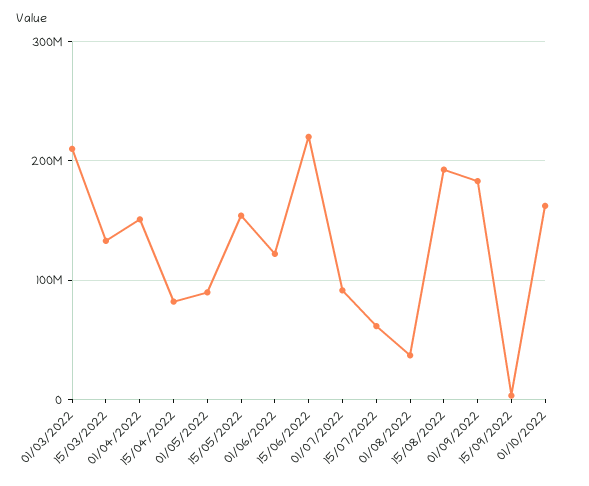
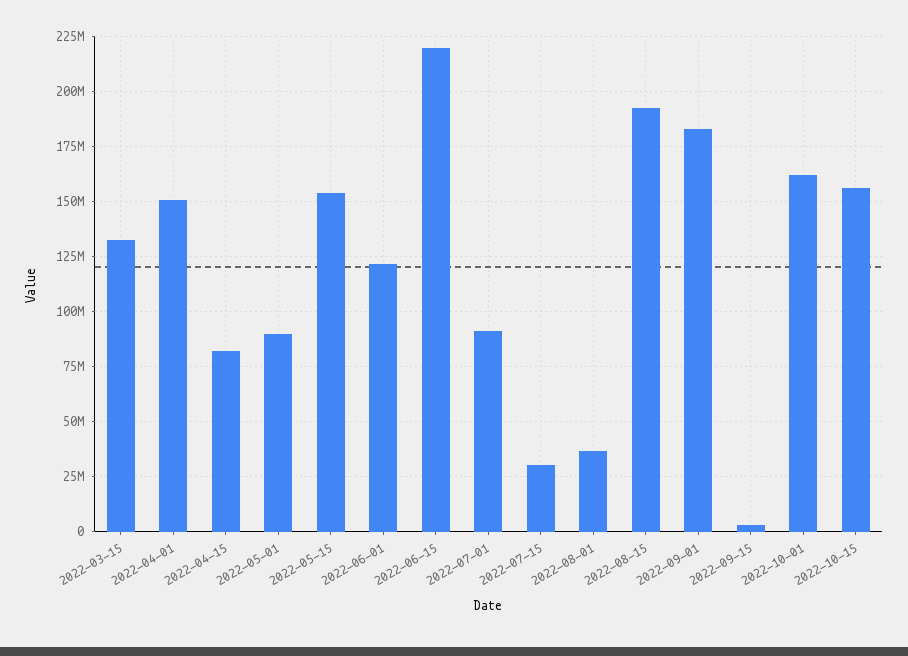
01/03/2022: 210000000 -> none
15/07/2022: 60000000 -> 30000000
2022-10-15: none -> 155000000

